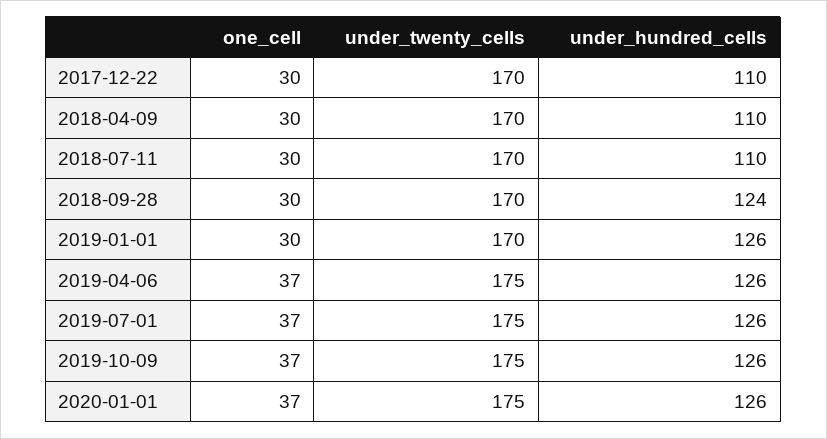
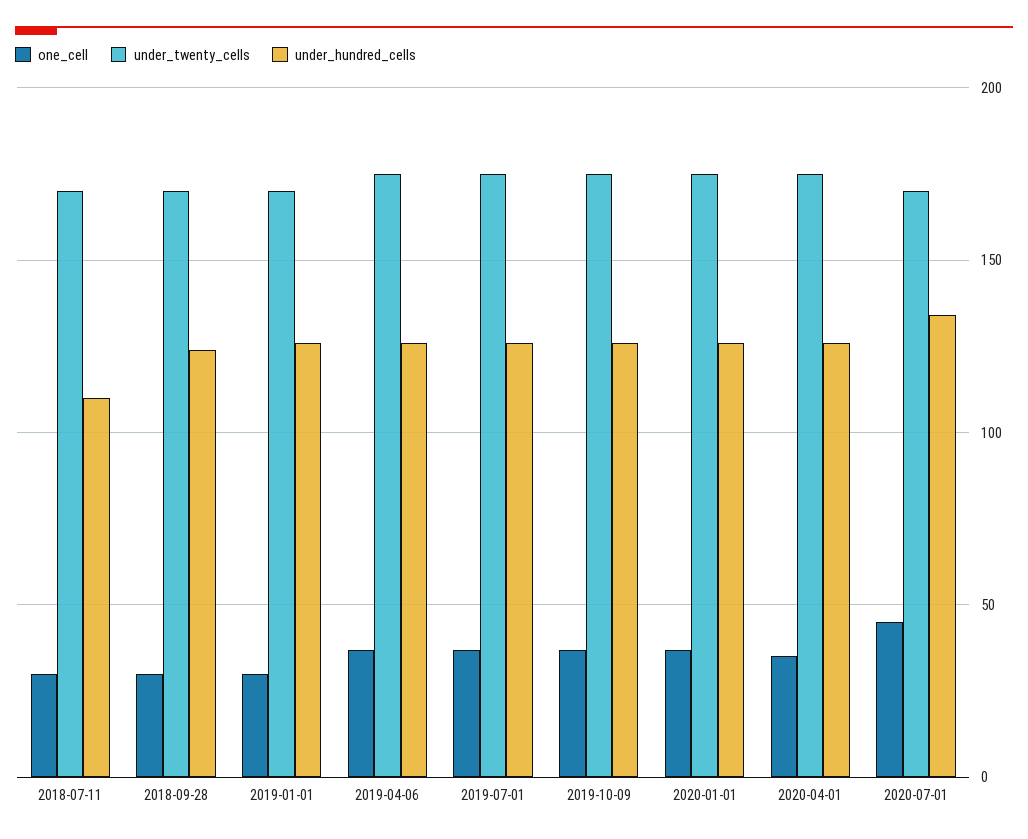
one_cell, 2017-12-22: 30 -> none
under_twenty_cells, 2017-12-22: 170 -> none
under_hundred_cells, 2017-12-22: 110 -> none
one_cell, 2018-04-09: 30 -> none
under_twenty_cells, 2018-04-09: 170 -> none
under_hundred_cells, 2018-04-09: 110 -> none
one_cell, 2020-04-01: none -> 35
under_twenty_cells, 2020-04-01: none -> 175
under_hundred_cells, 2020-04-01: none -> 125
one_cell, 2020-07-01: none -> 45
under_twenty_cells, 2020-07-01: none -> 170
under_hundred_cells, 2020-07-01: none -> 135

